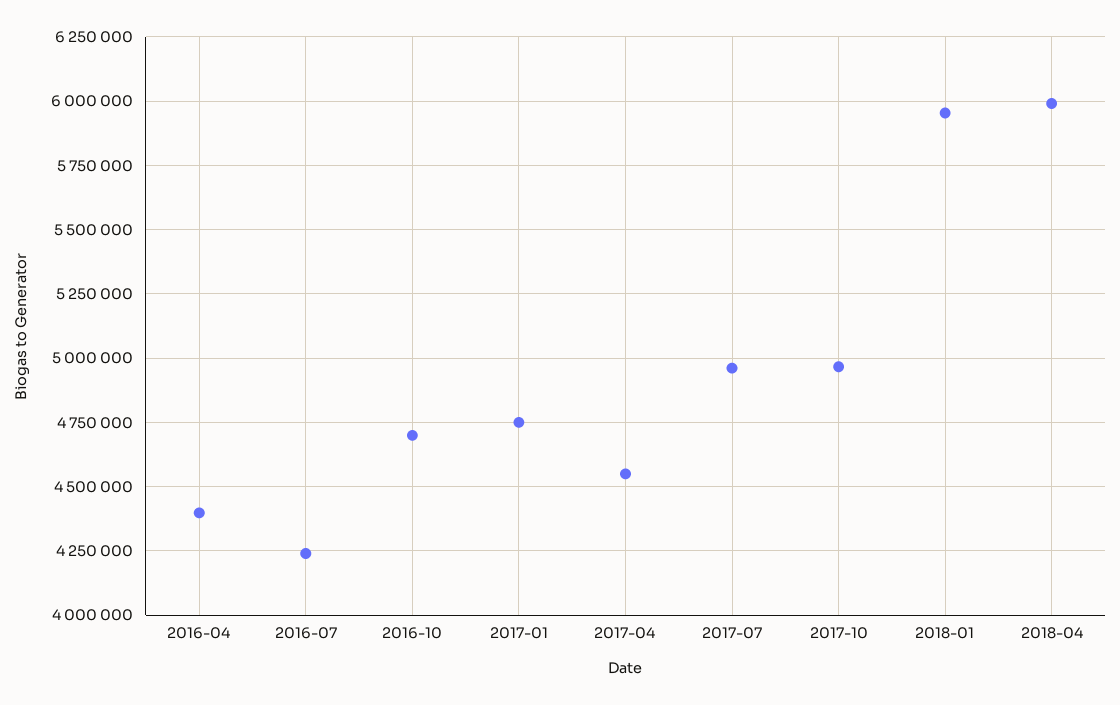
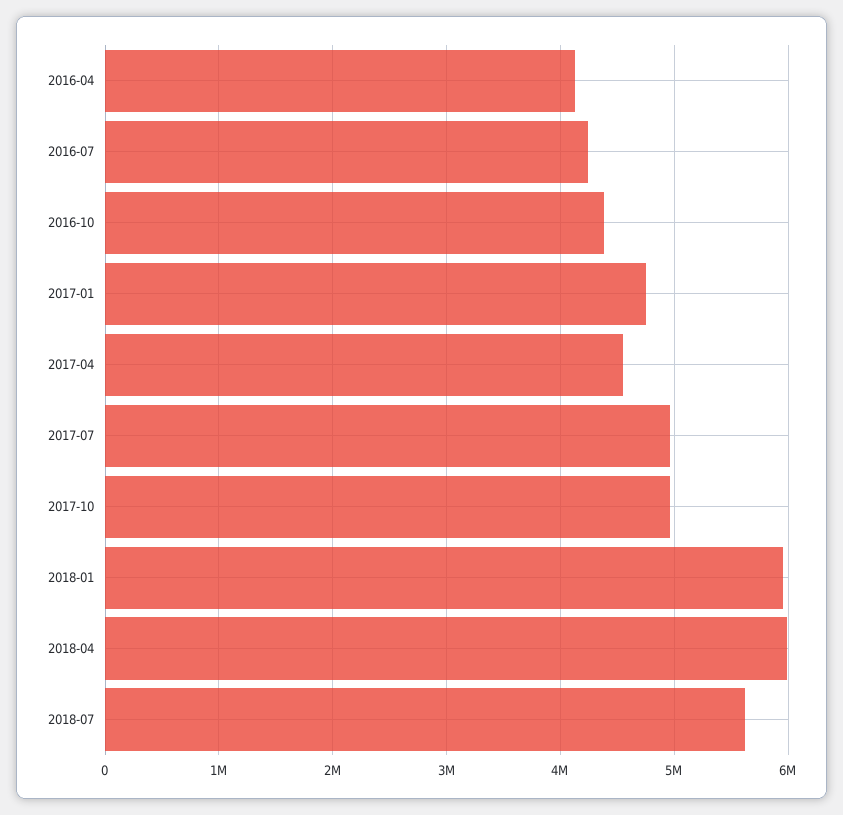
2016-04: 4400000 -> 4100000
2016-10: 4700000 -> 4400000
2018-07: none -> 5600000

